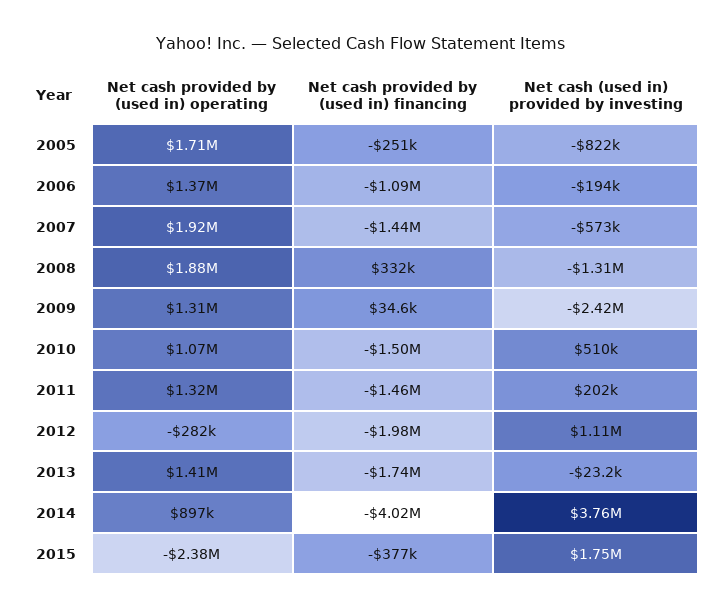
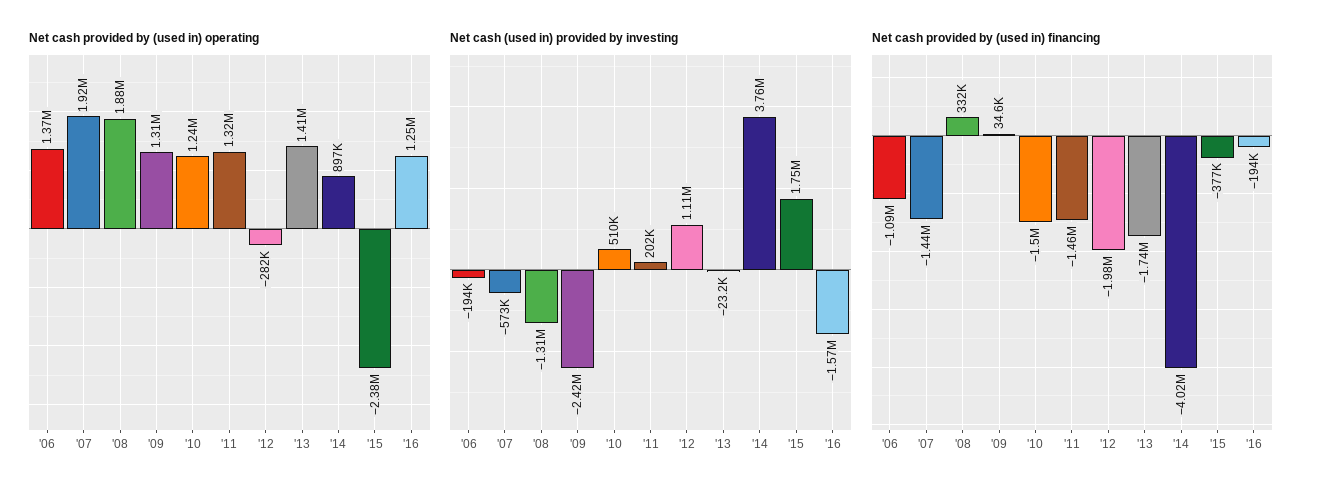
Net cash provided by (used in) operating, 2005: 1710000 -> none
Net cash provided by (used in) financing, 2005: -251000 -> none
Net cash (used in) provided by investing, 2005: -822000 -> none
Net cash provided by (used in) operating, 2010: 1070000 -> 1240000
Net cash provided by (used in) operating, '16: none -> 1250000
Net cash (used in) provided by investing, '16: none -> -1570000
Net cash provided by (used in) financing, '16: none -> -194000

